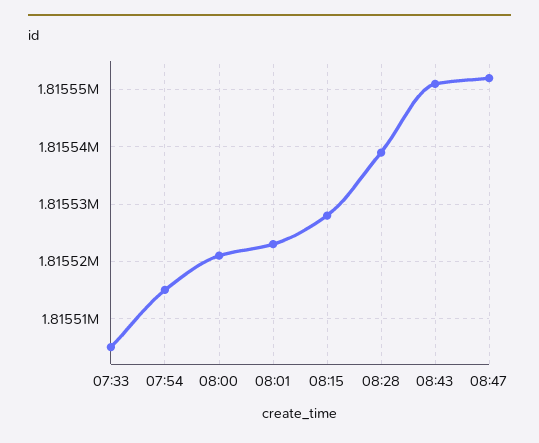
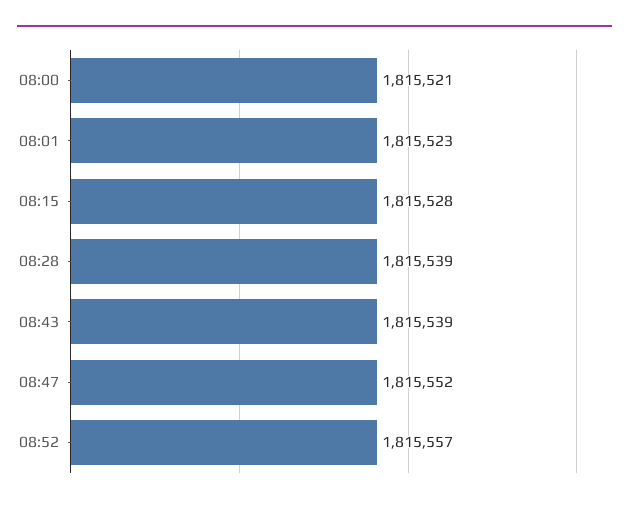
07:33: 1815505 -> none
07:54: 1815515 -> none
08:43: 1815550 -> 1815539
08:52: none -> 1815557

